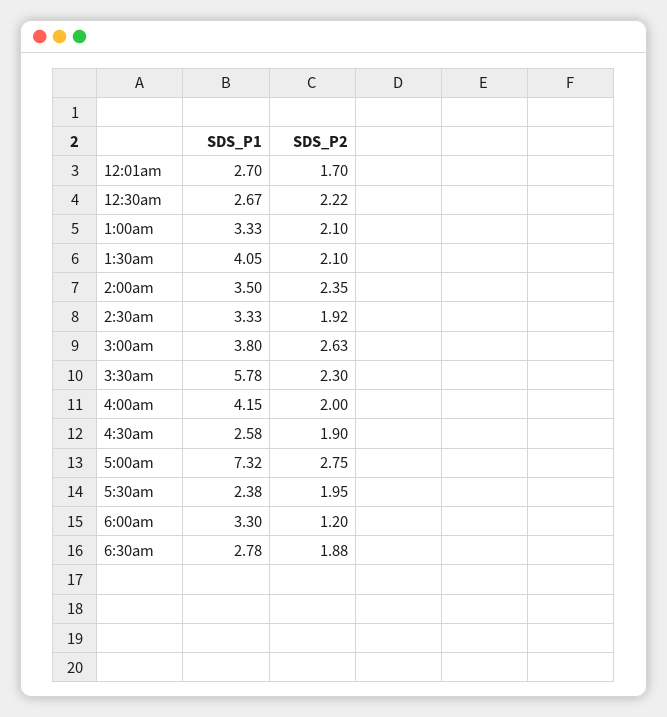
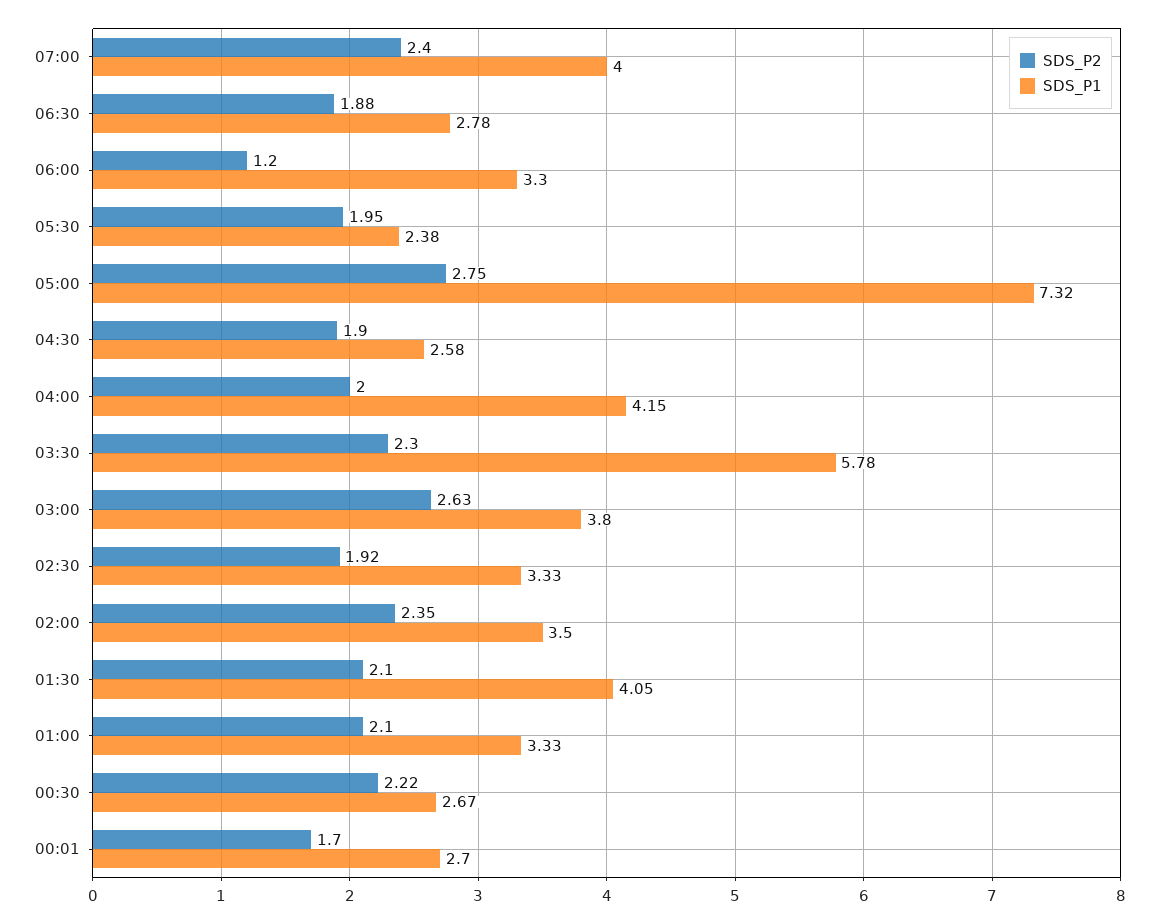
SDS_P2, 07:00: none -> 2.4
SDS_P1, 07:00: none -> 4

